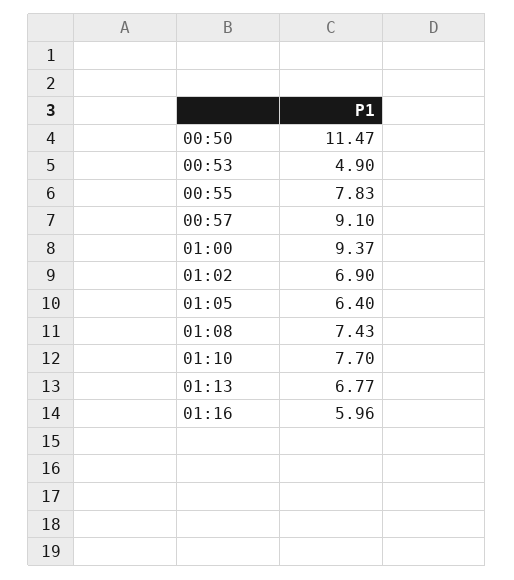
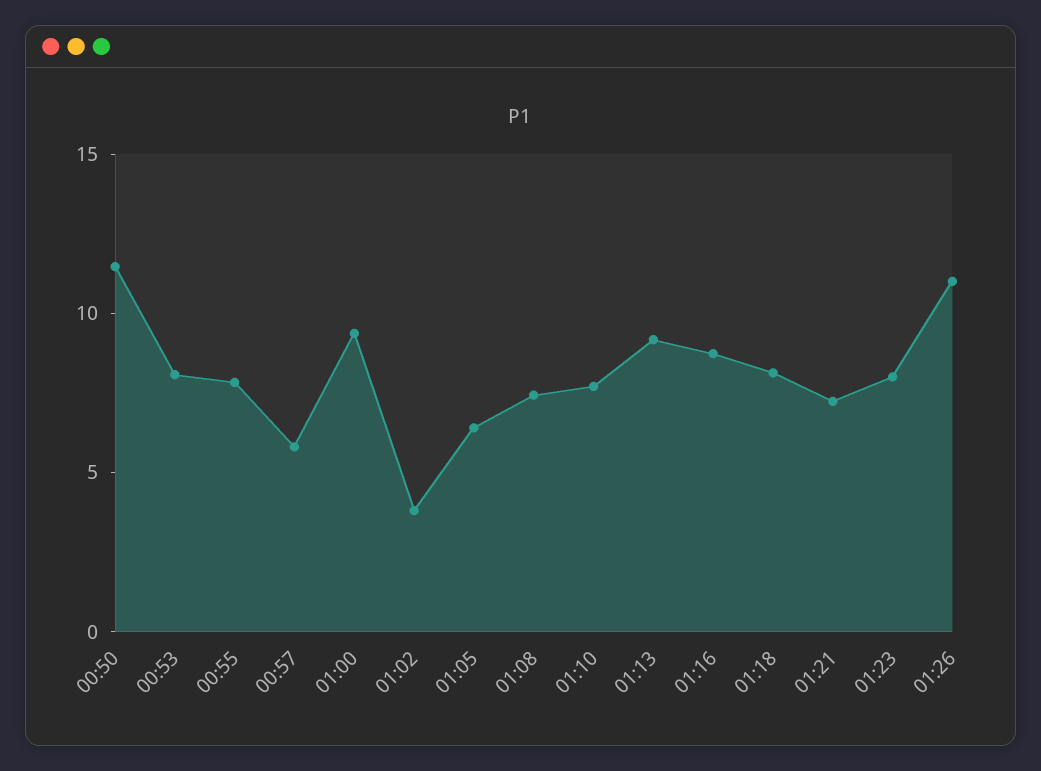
00:53: 4.9 -> 8
00:57: 9.1 -> 6
01:02: 6.9 -> 4
01:13: 6.77 -> 9
01:16: 5.96 -> 9
01:18: none -> 8
01:21: none -> 7
01:23: none -> 8
01:26: none -> 11

